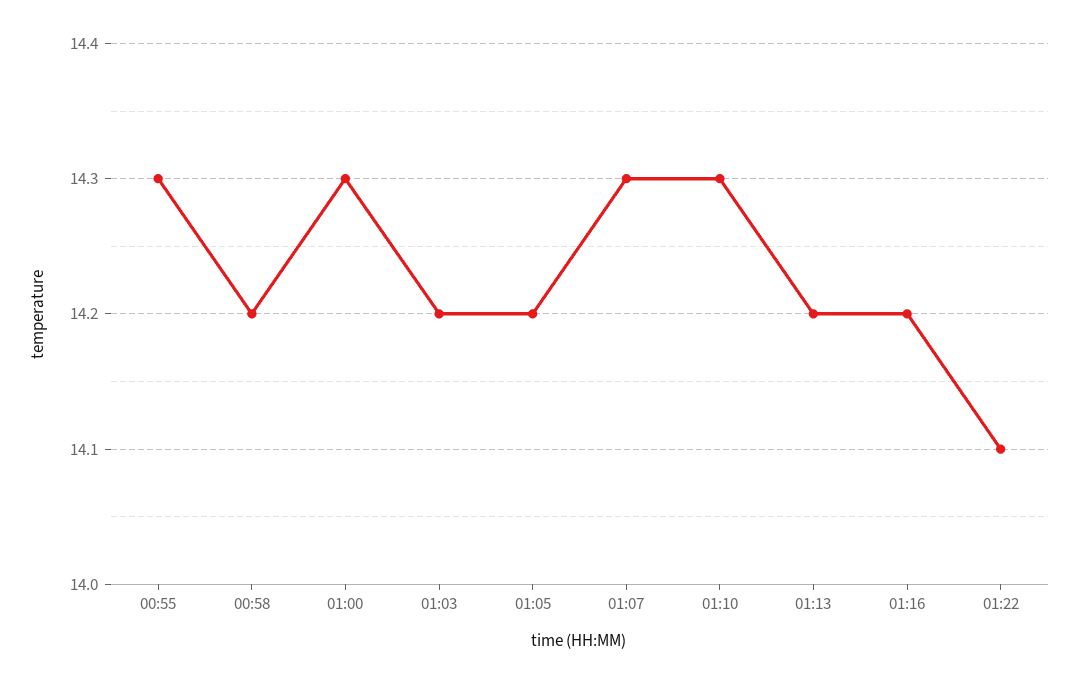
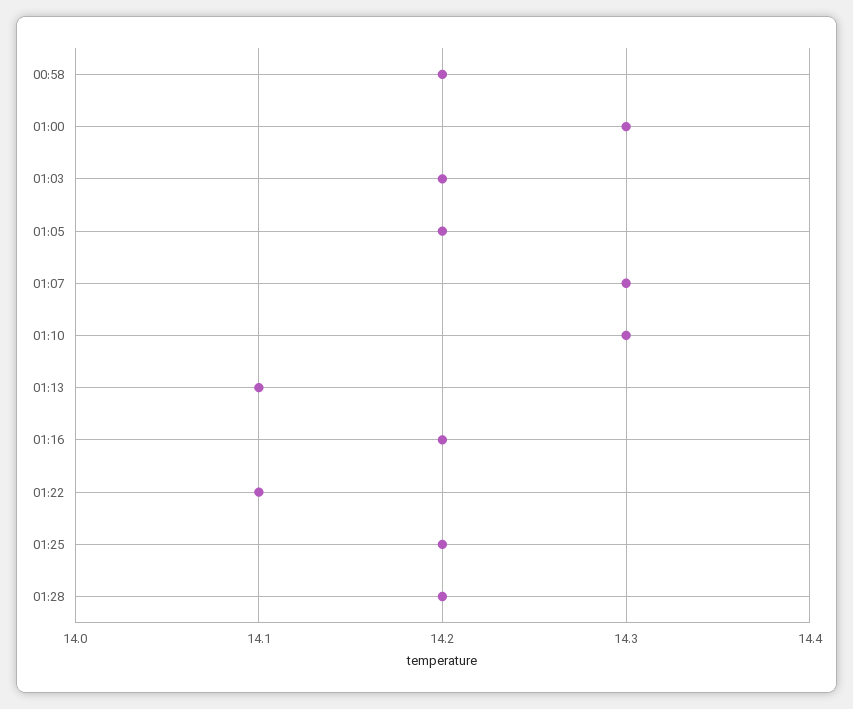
00:55: 14.3 -> none
01:13: 14.2 -> 14.1
01:25: none -> 14.2
01:28: none -> 14.2

